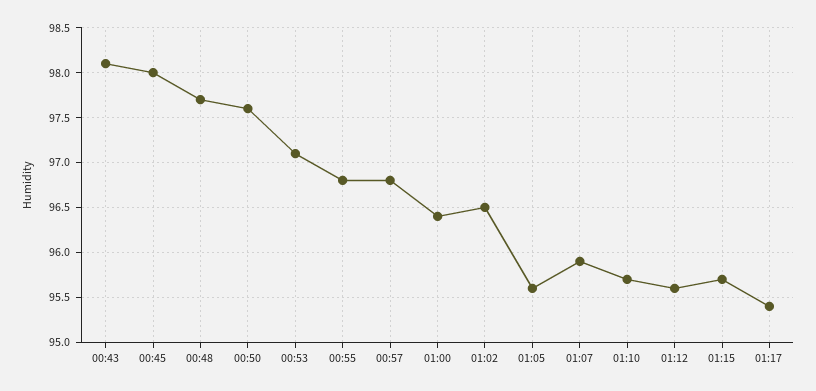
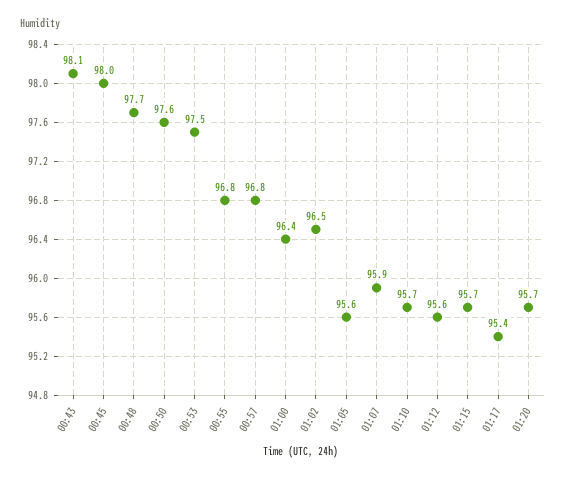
00:53: 97.1 -> 97.5
01:20: none -> 95.7

